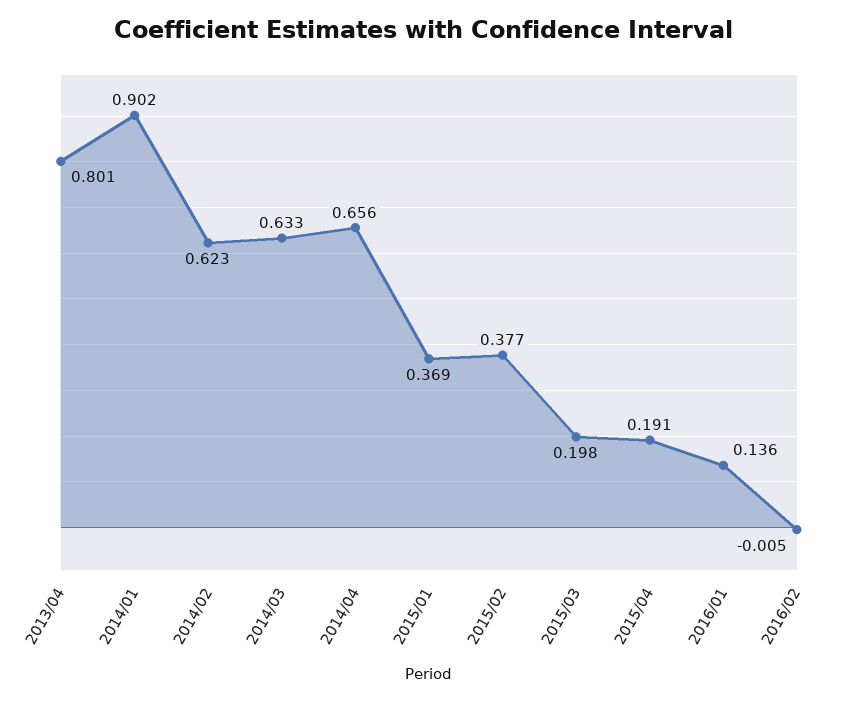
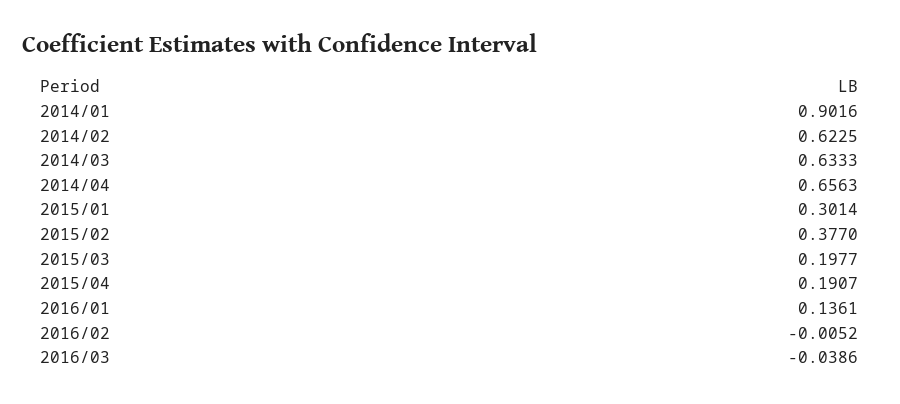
2013/04: 0.801 -> none
2015/01: 0.369 -> 0.3014
2016/03: none -> -0.0386

